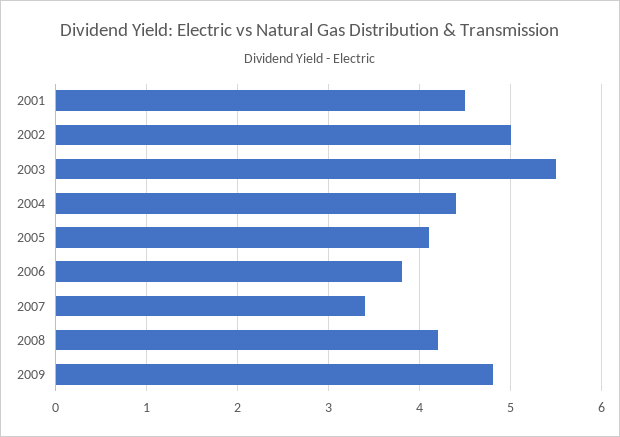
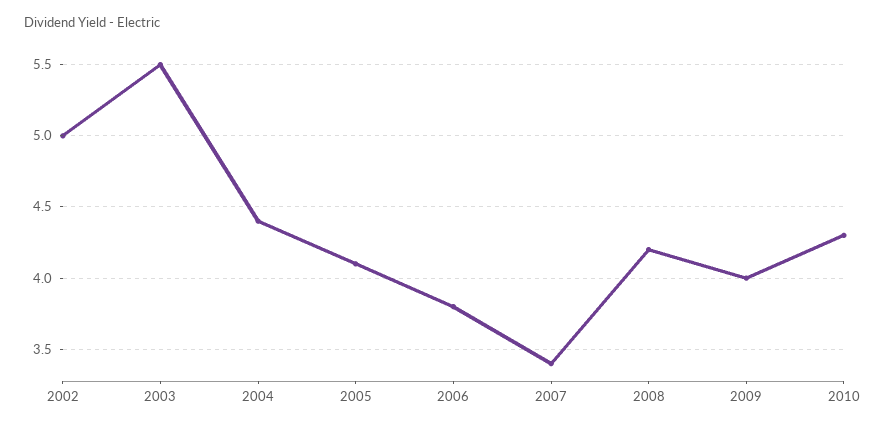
2001: 4.5 -> none
2009: 4.8 -> 4
2010: none -> 4.3

